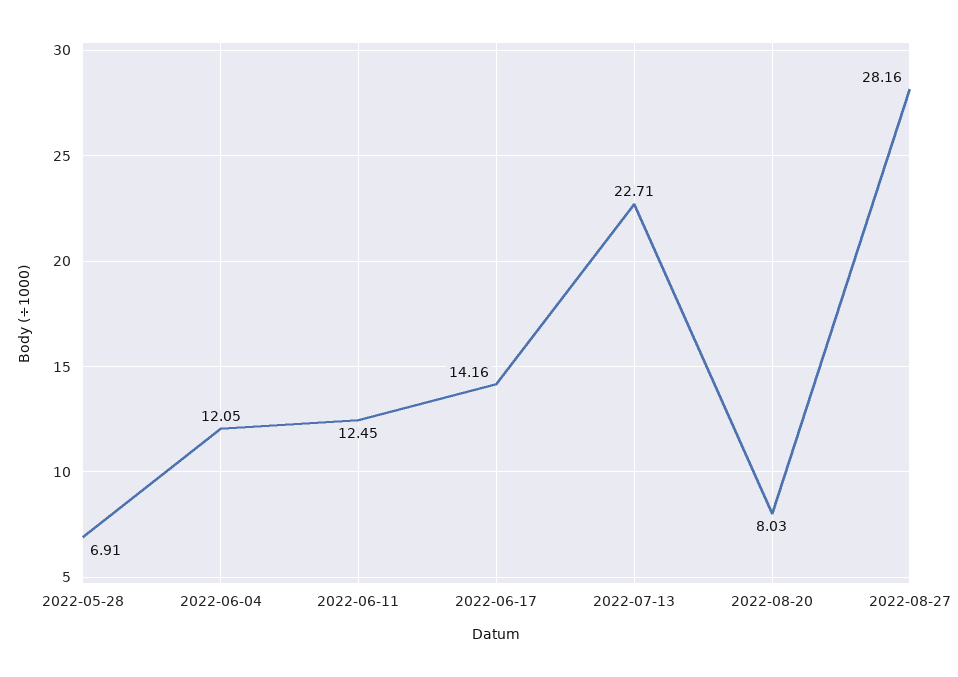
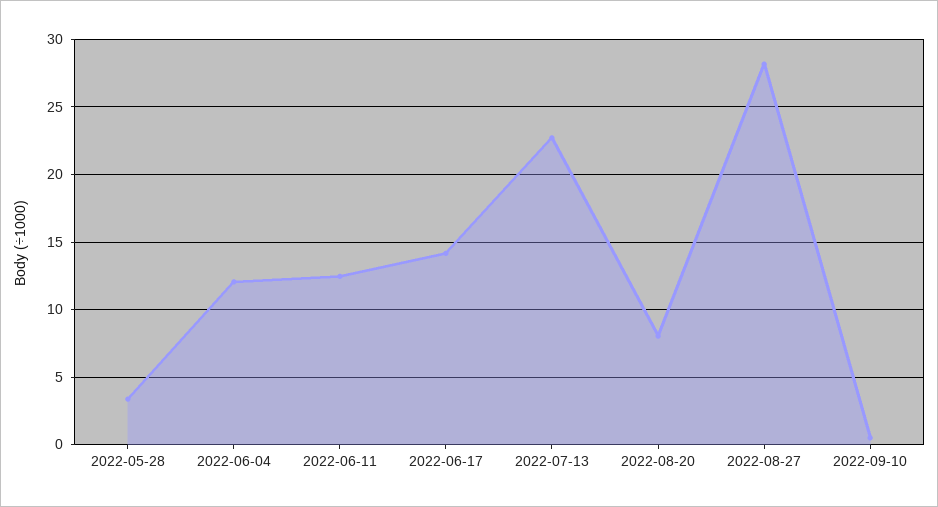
2022-05-28: 6.91 -> 3.5
2022-09-10: none -> 0.5

